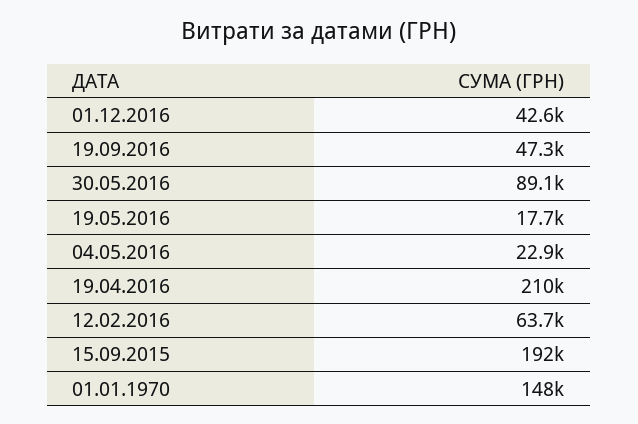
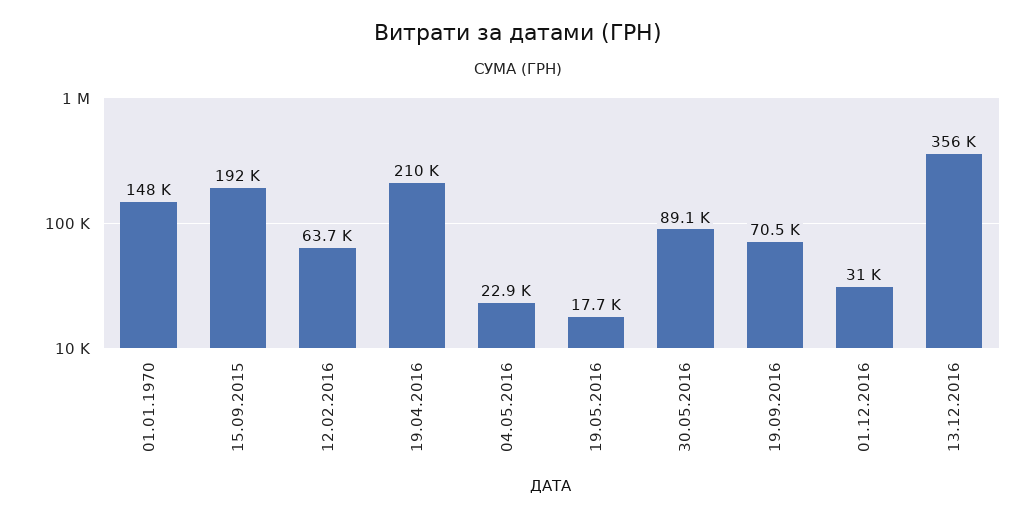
01.12.2016: 42600 -> 31000
19.09.2016: 47300 -> 70500
13.12.2016: none -> 356000

